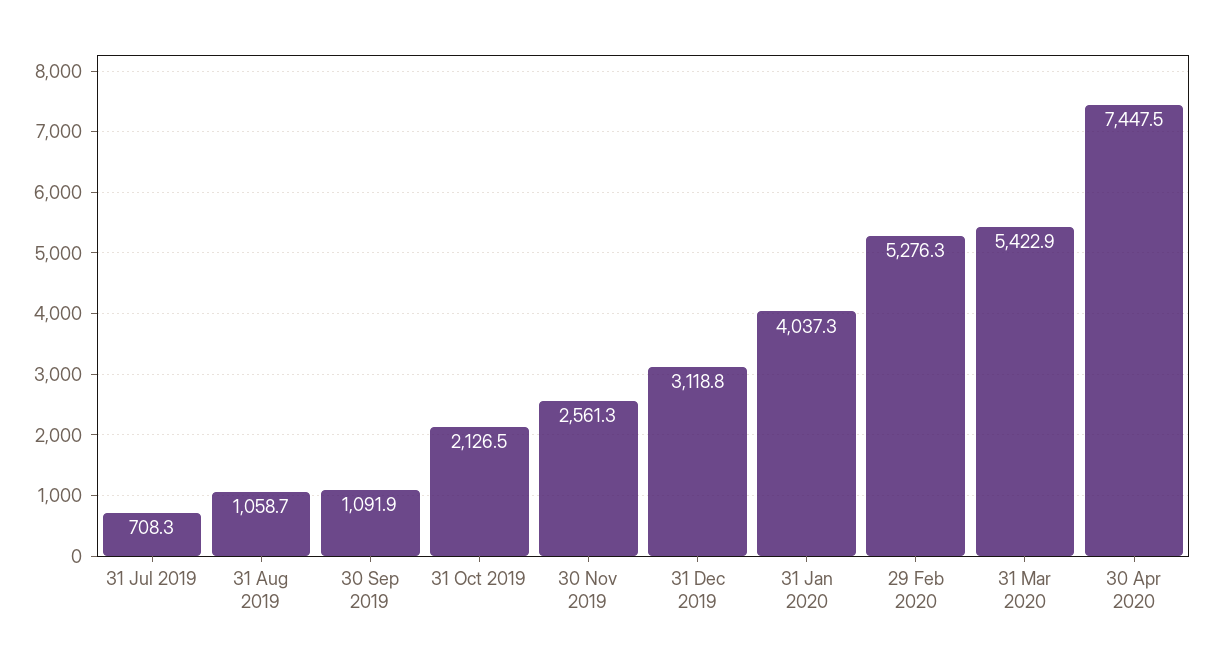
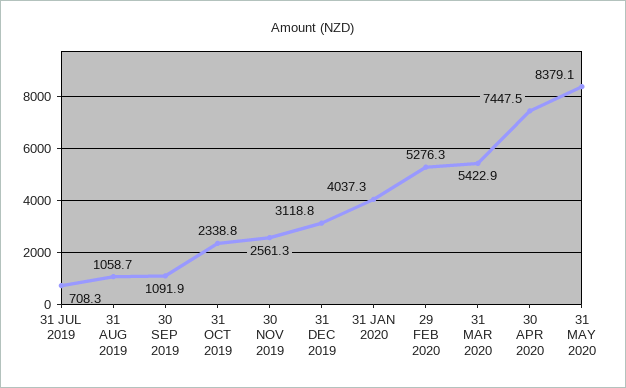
31 Oct 2019: 2126.5 -> 2338.8
31 MAY 2020: none -> 8379.1

